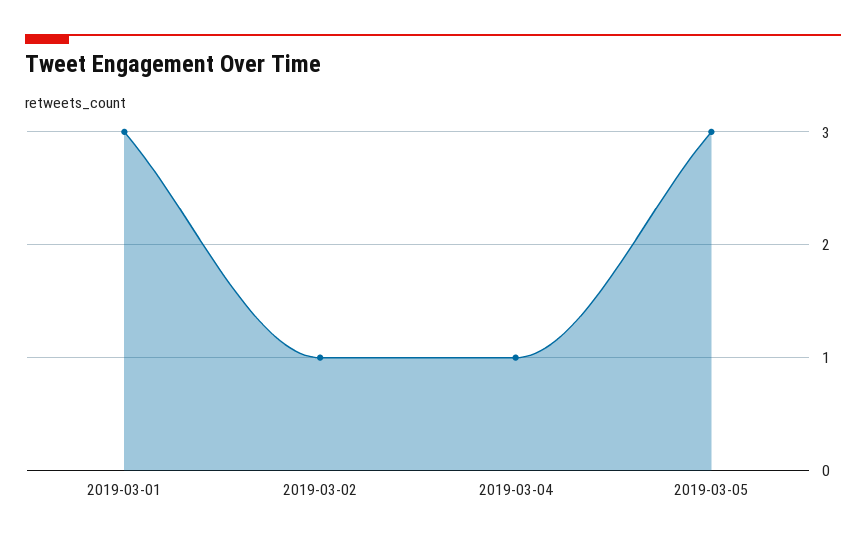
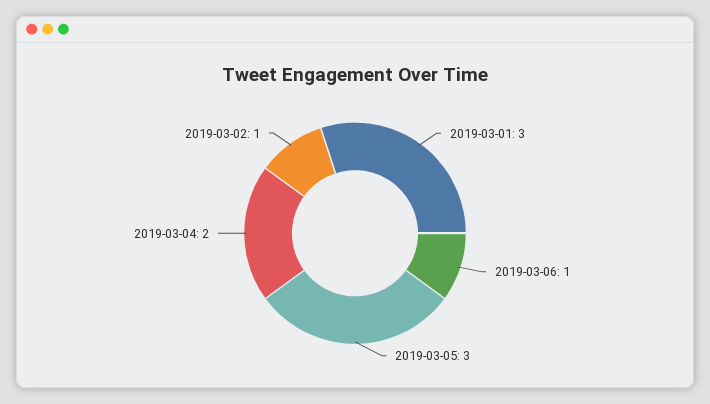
2019-03-04: 1 -> 2
2019-03-06: none -> 1

